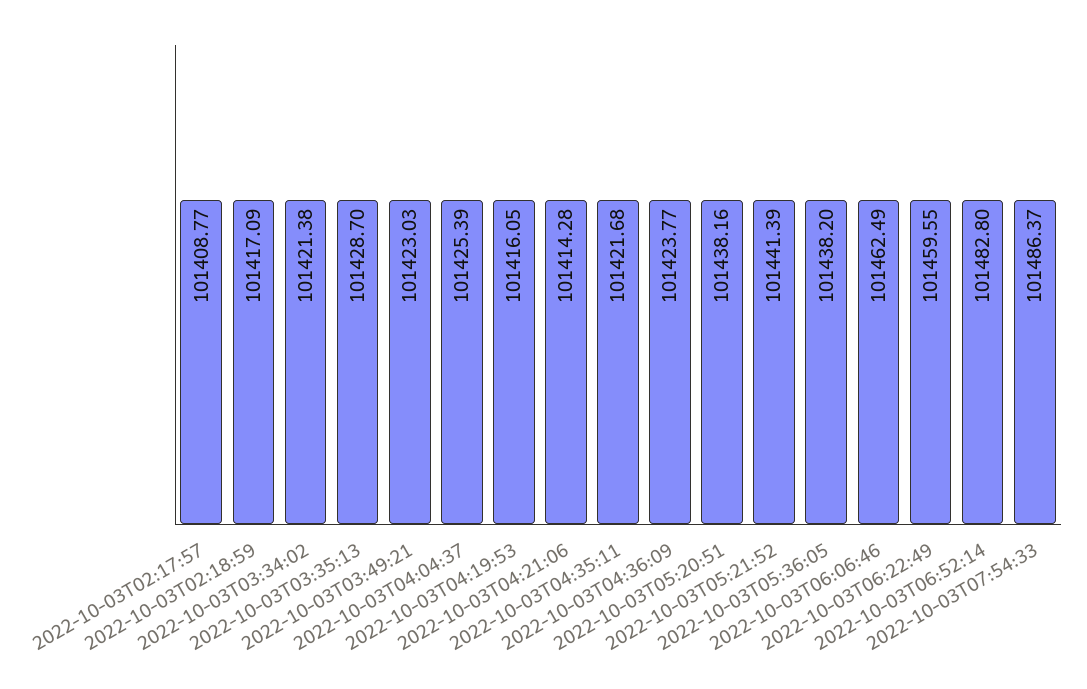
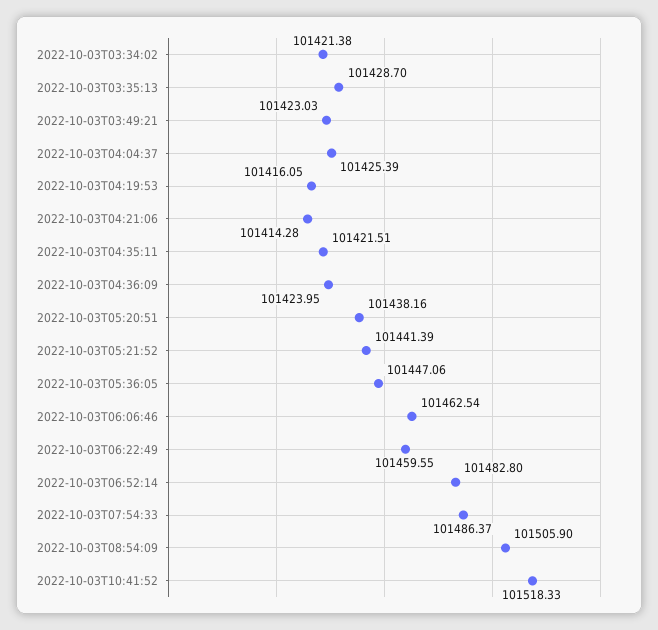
2022-10-03T02:17:57: 101408.77 -> none
2022-10-03T02:18:59: 101417.09 -> none
2022-10-03T04:35:11: 101421.68 -> 101421.51
2022-10-03T04:36:09: 101423.77 -> 101423.95
2022-10-03T05:36:05: 101438.2 -> 101447.06
2022-10-03T06:06:46: 101462.49 -> 101462.54
2022-10-03T08:54:09: none -> 101505.9
2022-10-03T10:41:52: none -> 101518.33

